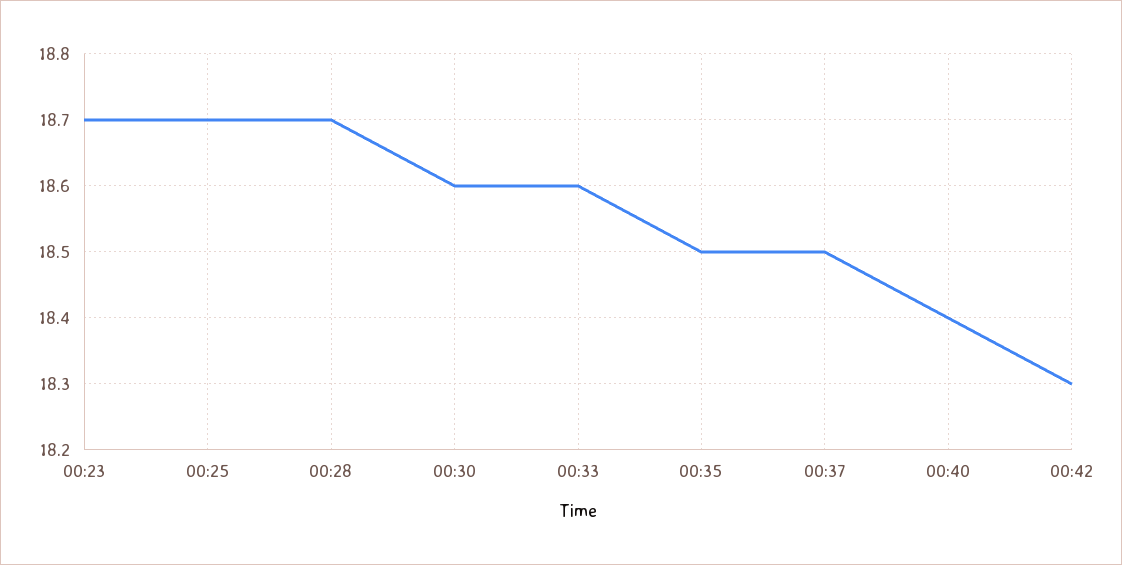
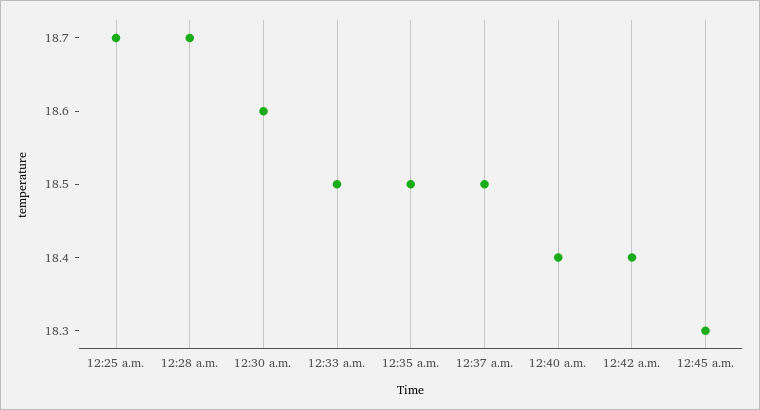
00:23: 18.7 -> none
00:33: 18.6 -> 18.5
00:42: 18.3 -> 18.4
12:45 a.m.: none -> 18.3

